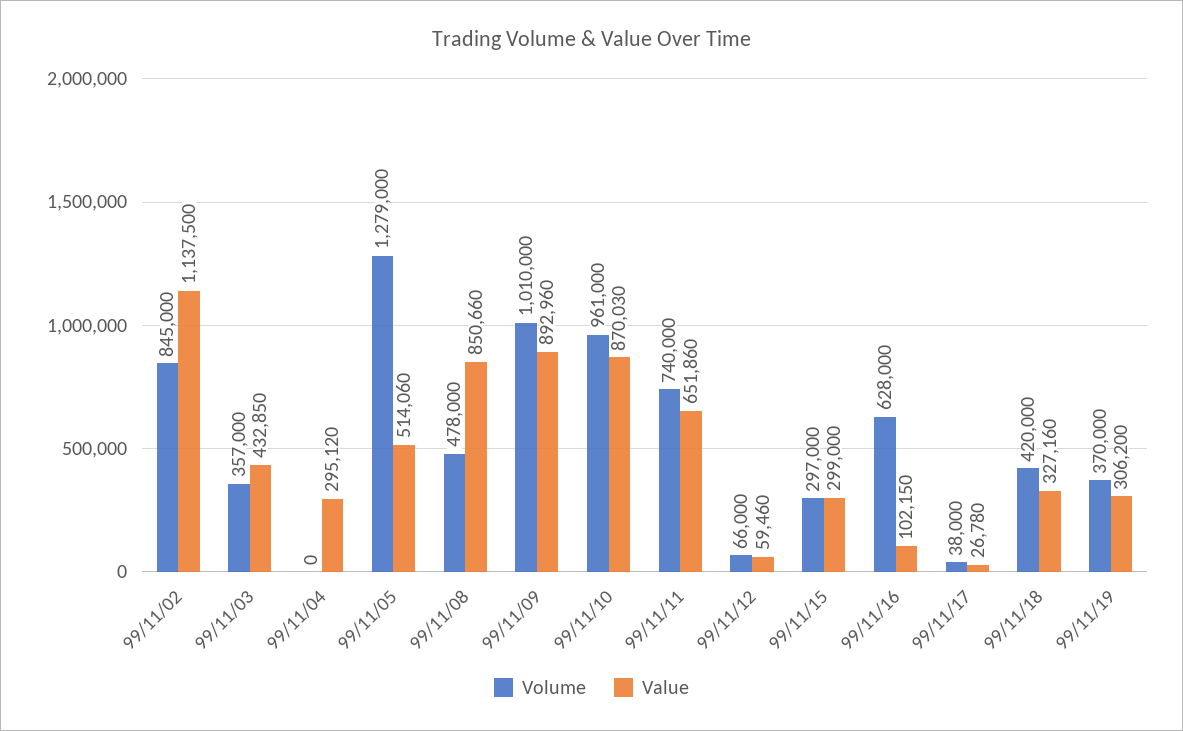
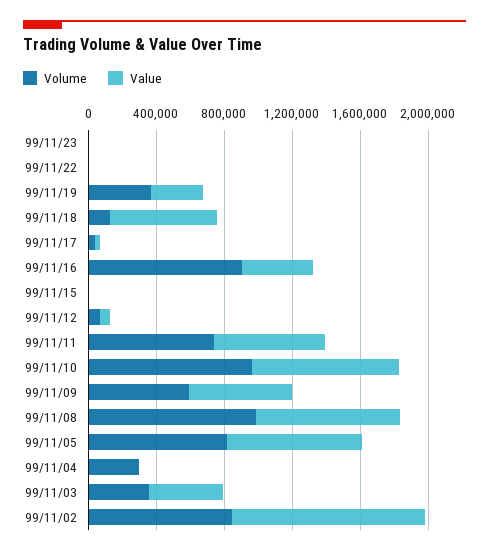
Volume, 99/11/04: 0 -> 300000
Value, 99/11/04: 295120 -> 0
Volume, 99/11/05: 1279000 -> 800000
Value, 99/11/05: 514060 -> 800000
Volume, 99/11/08: 478000 -> 1000000
Volume, 99/11/09: 1010000 -> 600000
Value, 99/11/09: 892960 -> 600000
Volume, 99/11/15: 297000 -> 0
Value, 99/11/15: 299000 -> 0
Volume, 99/11/16: 628000 -> 900000
Value, 99/11/16: 102150 -> 400000
Volume, 99/11/18: 420000 -> 100000
Value, 99/11/18: 327160 -> 600000
Volume, 99/11/23: none -> 0
Value, 99/11/23: none -> 0
Volume, 99/11/22: none -> 0
Value, 99/11/22: none -> 0

